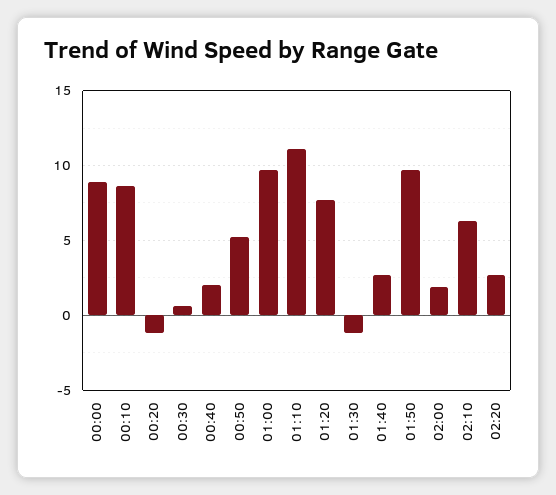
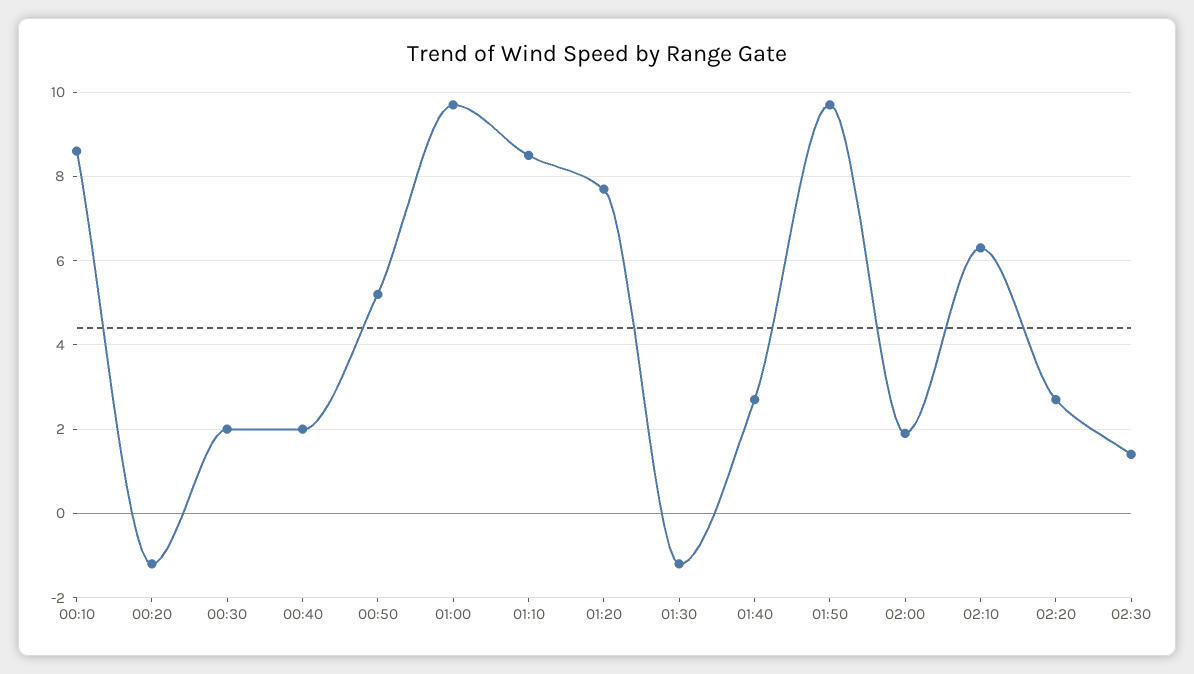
00:00: 9 -> none
00:30: 0.5 -> 2
01:10: 11 -> 8.5
02:30: none -> 1.5

